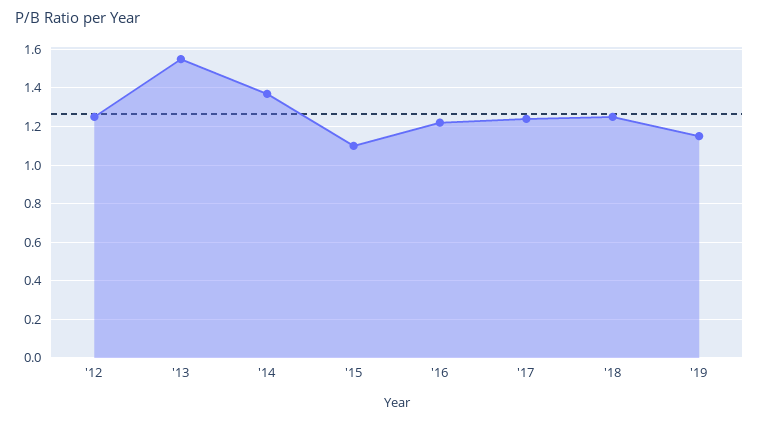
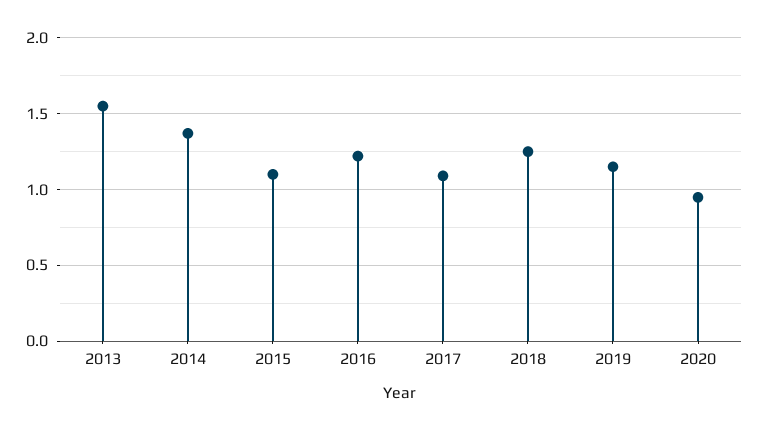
'12: 1.25 -> none
'17: 1.25 -> 1.1
2020: none -> 0.95

